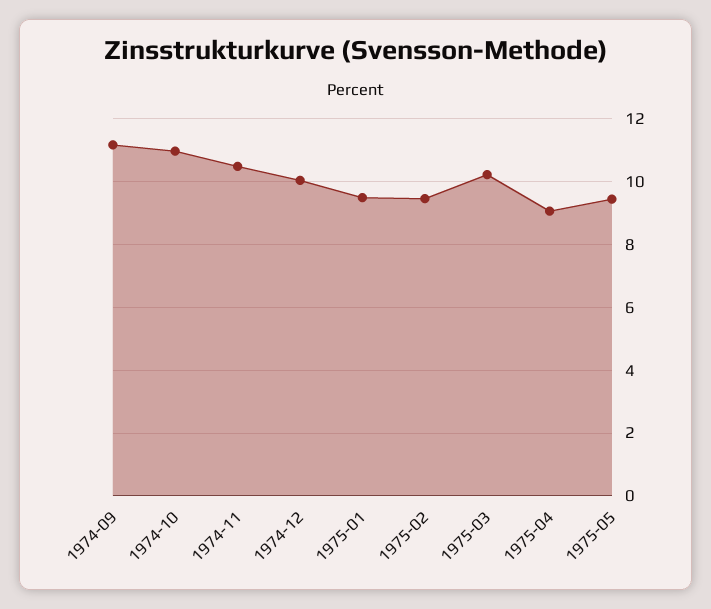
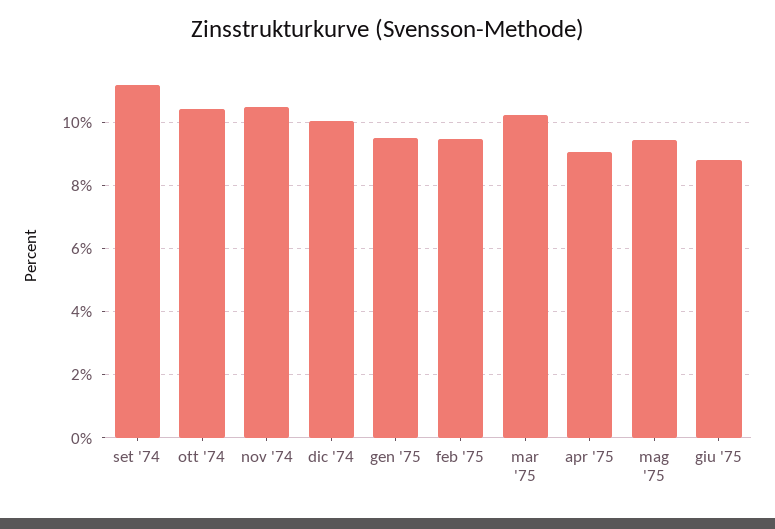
1974-10: 11 -> 10.4
giu '75: none -> 8.8

